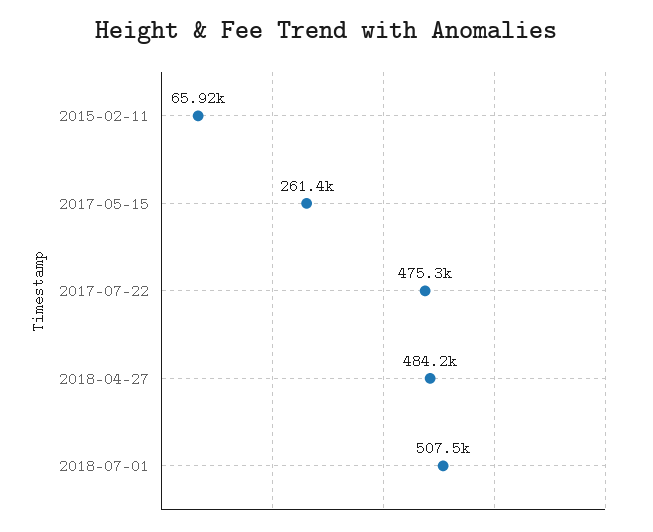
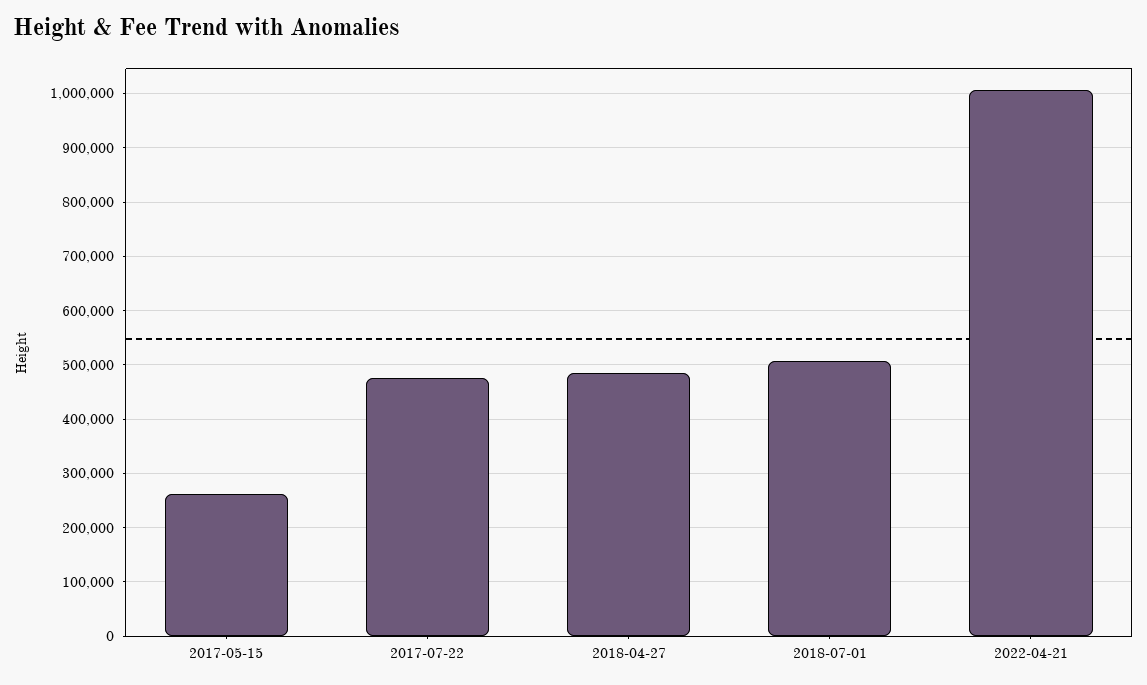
2015-02-11: 65920 -> none
2022-04-21: none -> 1000000

